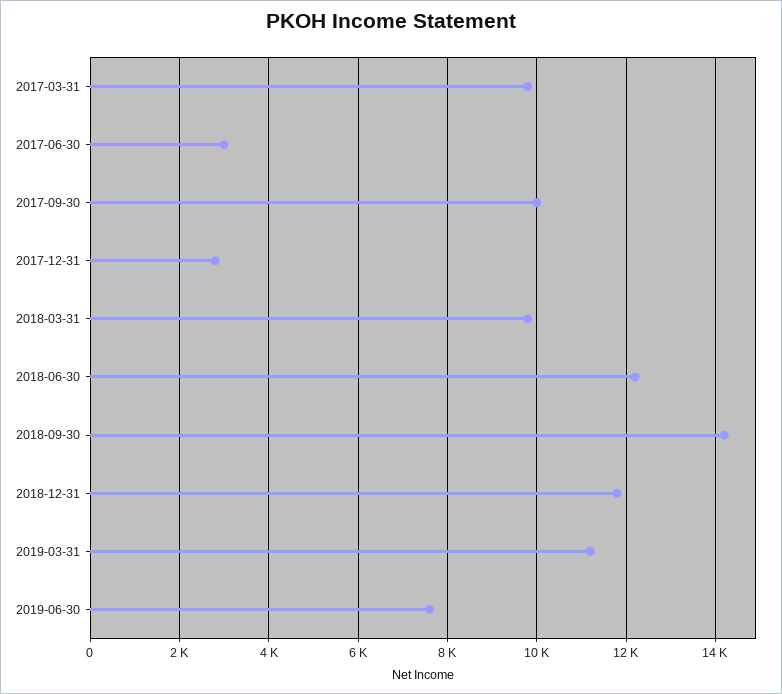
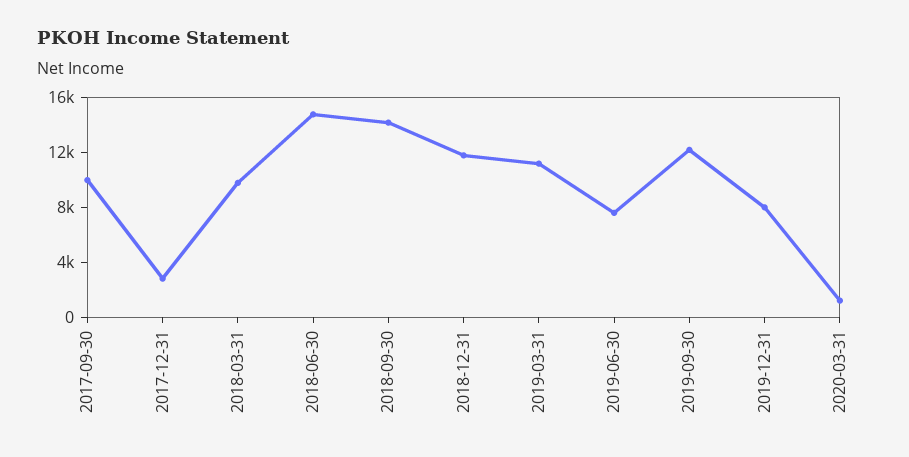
2017-03-31: 9800 -> none
2017-06-30: 3000 -> none
2018-06-30: 12200 -> 15000
2019-09-30: none -> 12000
2019-12-31: none -> 8000
2020-03-31: none -> 1000

